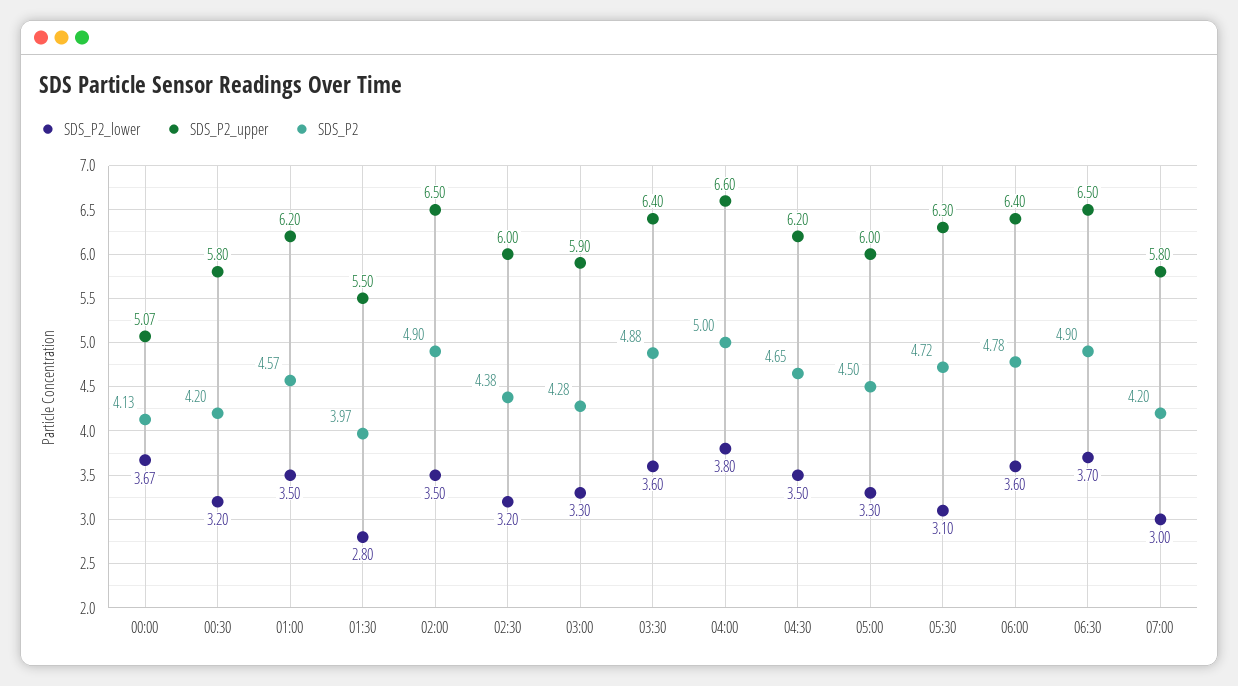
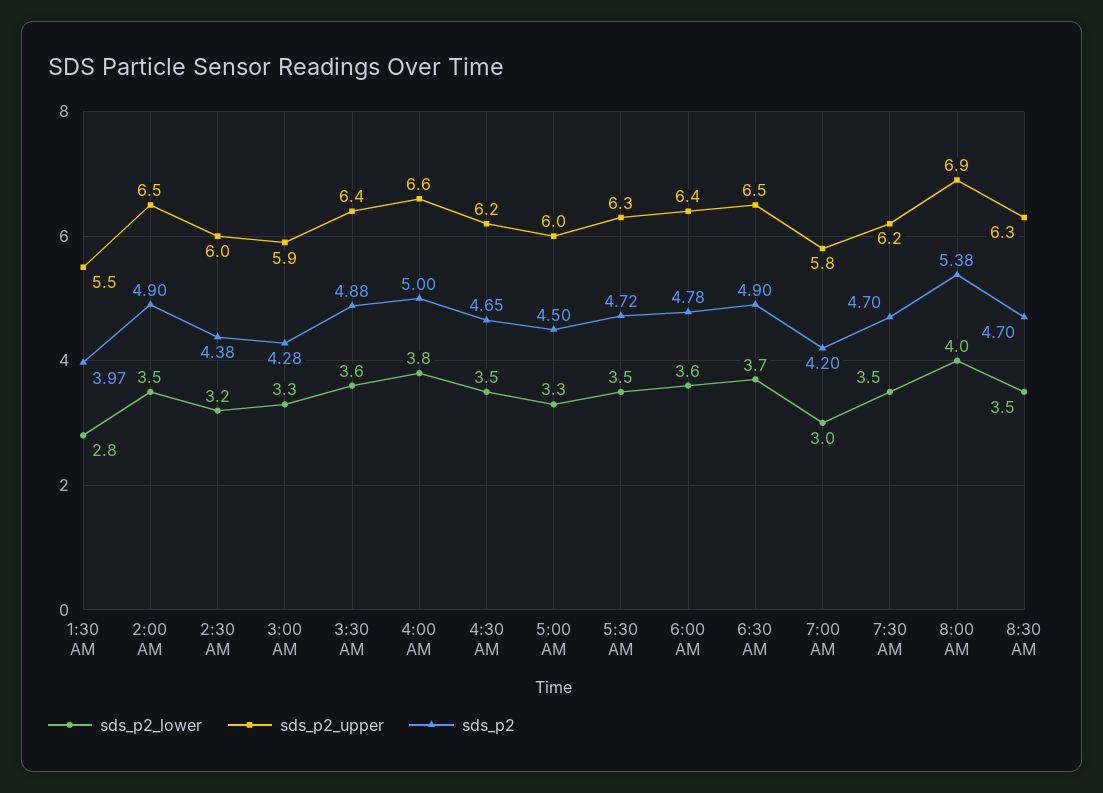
SDS_P2_lower, 00:00: 3.67 -> none
SDS_P2_upper, 00:00: 5.07 -> none
SDS_P2, 00:00: 4.13 -> none
SDS_P2_lower, 00:30: 3.2 -> none
SDS_P2_upper, 00:30: 5.8 -> none
SDS_P2, 00:30: 4.2 -> none
SDS_P2_lower, 01:00: 3.5 -> none
SDS_P2_upper, 01:00: 6.2 -> none
SDS_P2, 01:00: 4.57 -> none
SDS_P2_lower, 05:30: 3.1 -> 3.5
SDS_P2_lower, 7:30 AM: none -> 3.5
SDS_P2_upper, 7:30 AM: none -> 6.2
SDS_P2, 7:30 AM: none -> 4.7
SDS_P2_lower, 8:00 AM: none -> 4
SDS_P2_upper, 8:00 AM: none -> 6.9
SDS_P2, 8:00 AM: none -> 5.38
SDS_P2_lower, 8:30 AM: none -> 3.5
SDS_P2_upper, 8:30 AM: none -> 6.3
SDS_P2, 8:30 AM: none -> 4.7

